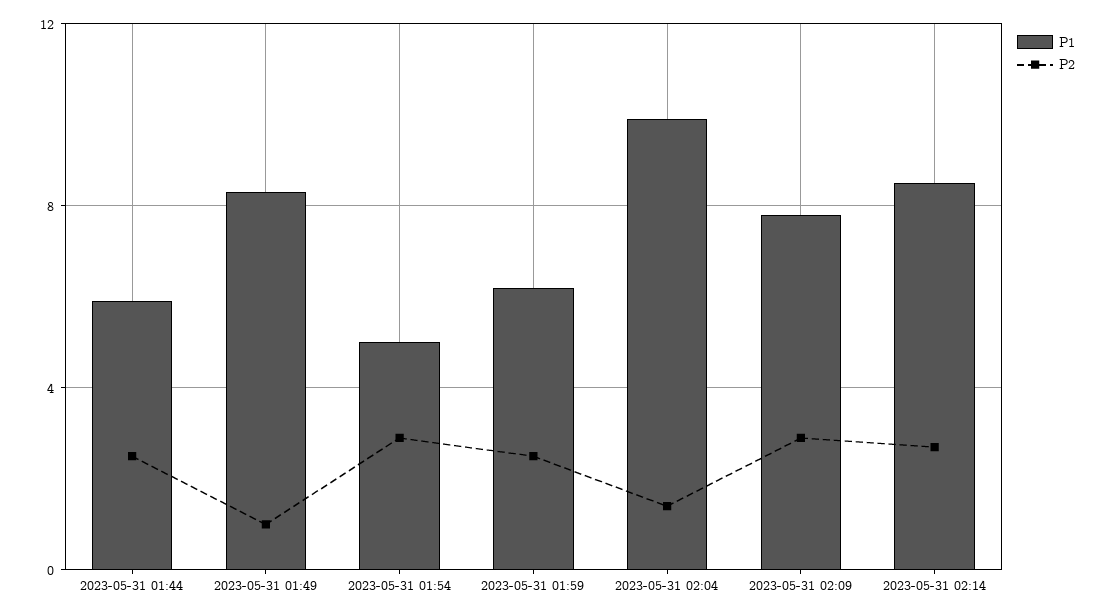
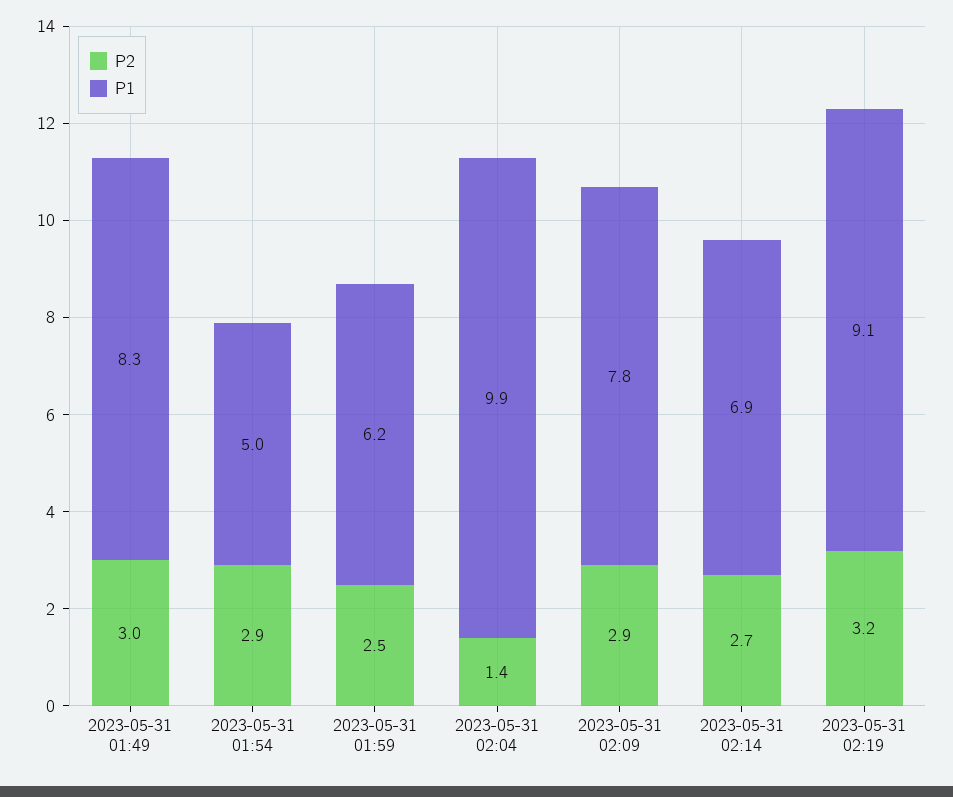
P1, 2023-05-31 01:44: 6 -> none
P2, 2023-05-31 01:44: 2.5 -> none
P2, 2023-05-31 01:49: 1 -> 3
P1, 2023-05-31 02:14: 8.5 -> 6.9
P2, 2023-05-31 02:19: none -> 3.2
P1, 2023-05-31 02:19: none -> 9.1

